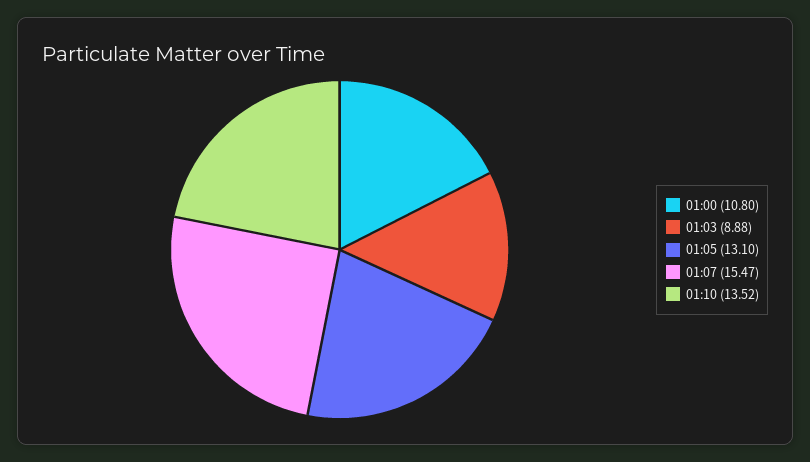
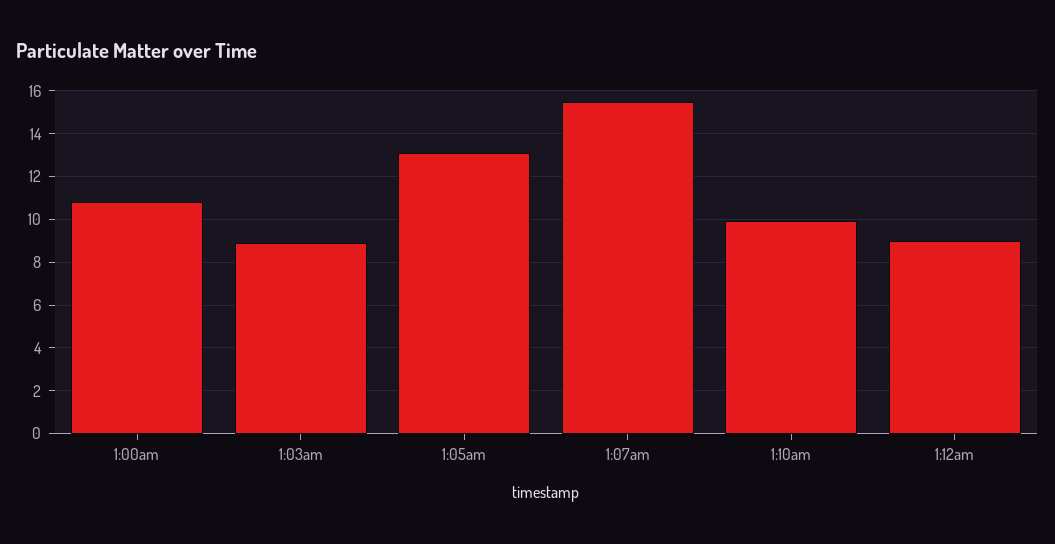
01:10: 13.52 -> 10
1:12am: none -> 9

